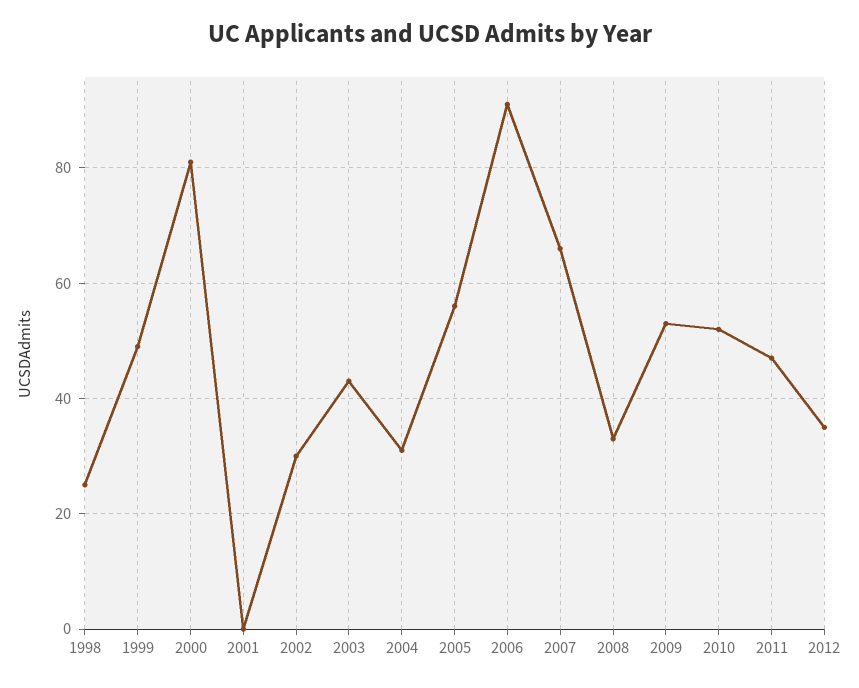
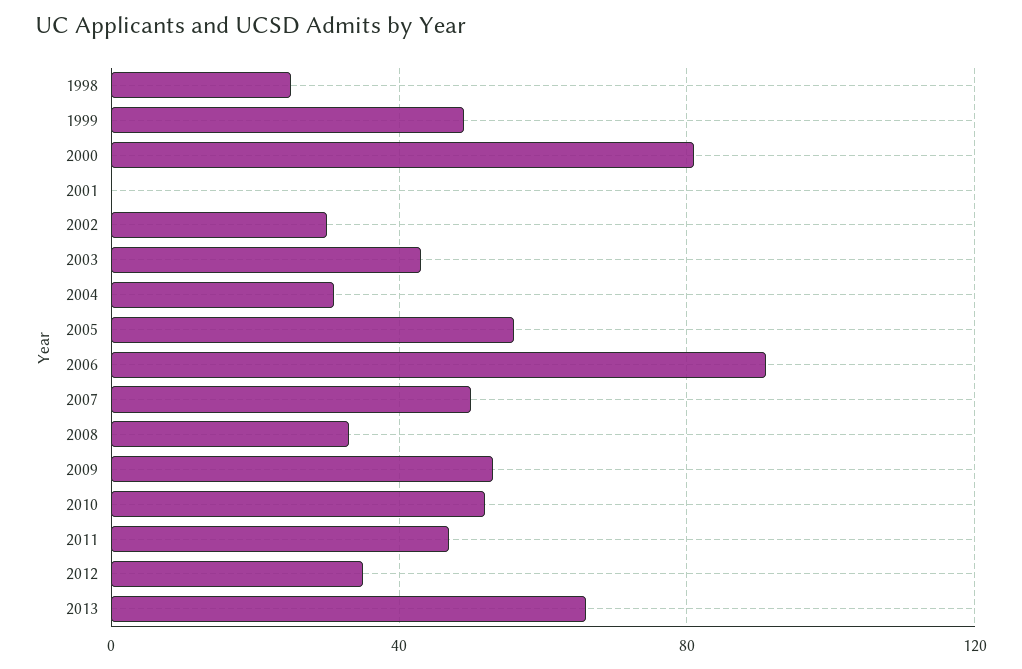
2007: 65 -> 50
2013: none -> 65

